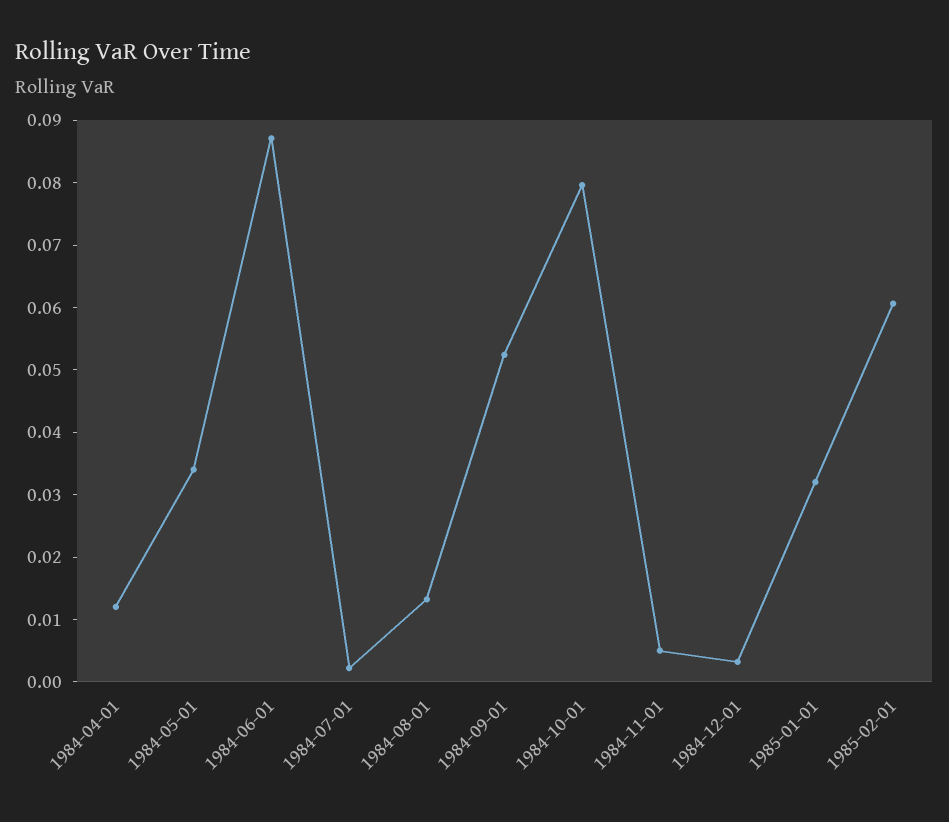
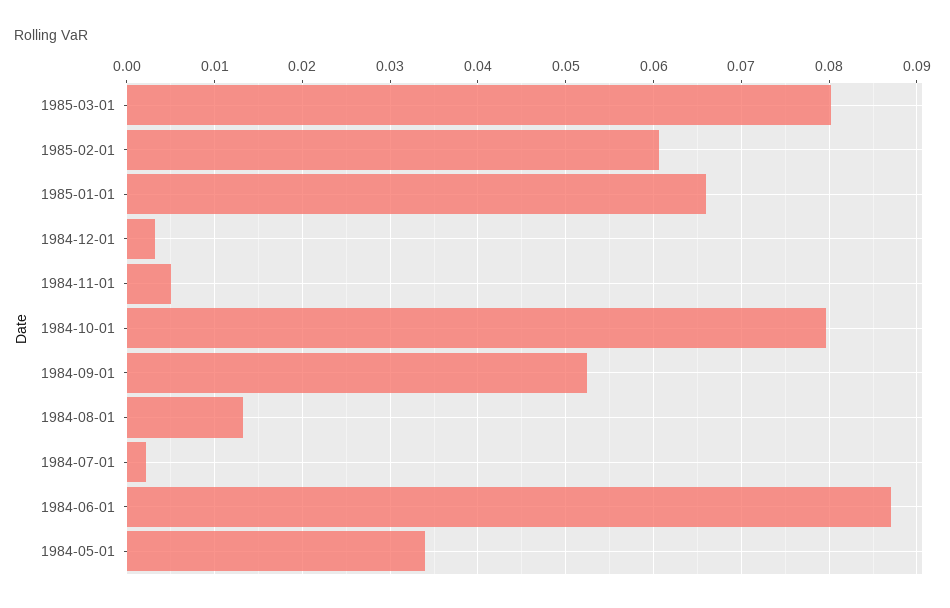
1984-04-01: 0.012 -> none
1985-01-01: 0.032 -> 0.066
1985-03-01: none -> 0.08

